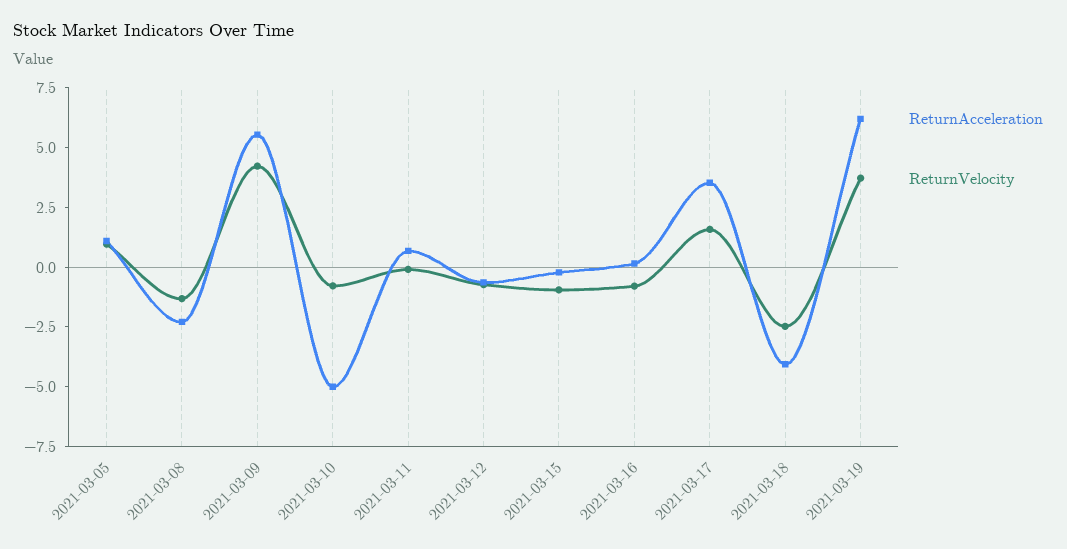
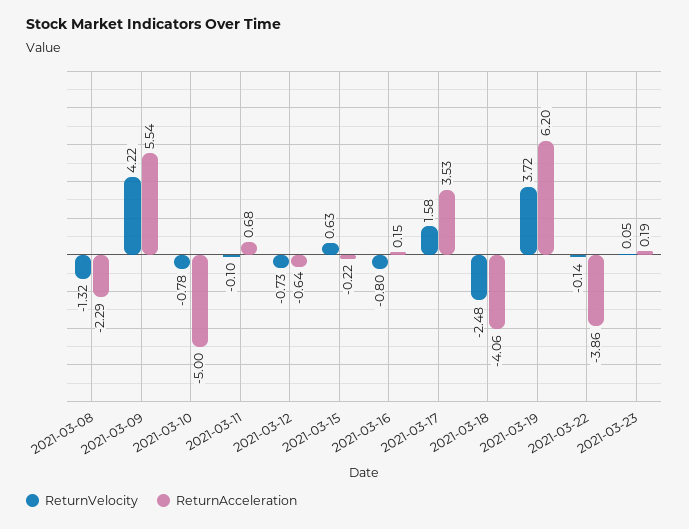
ReturnAcceleration, 2021-03-05: 1 -> none
ReturnVelocity, 2021-03-05: 1 -> none
ReturnVelocity, 2021-03-15: -1 -> 0.63
ReturnVelocity, 2021-03-22: none -> -0.14
ReturnAcceleration, 2021-03-22: none -> -3.86
ReturnVelocity, 2021-03-23: none -> 0.05
ReturnAcceleration, 2021-03-23: none -> 0.19

